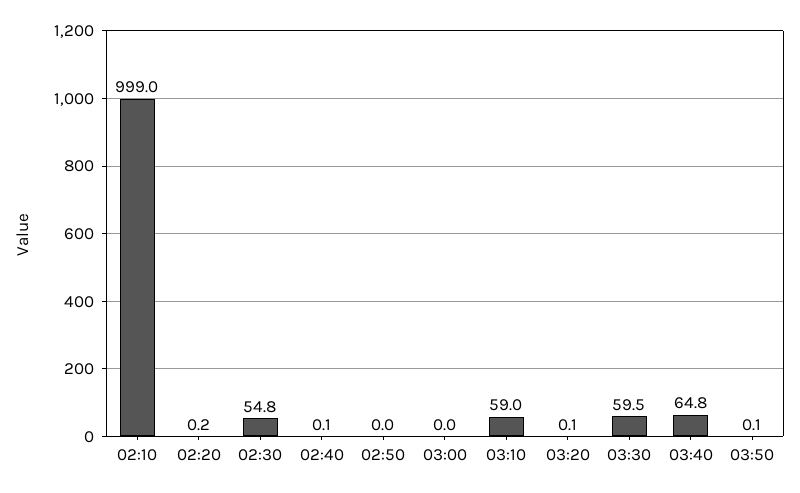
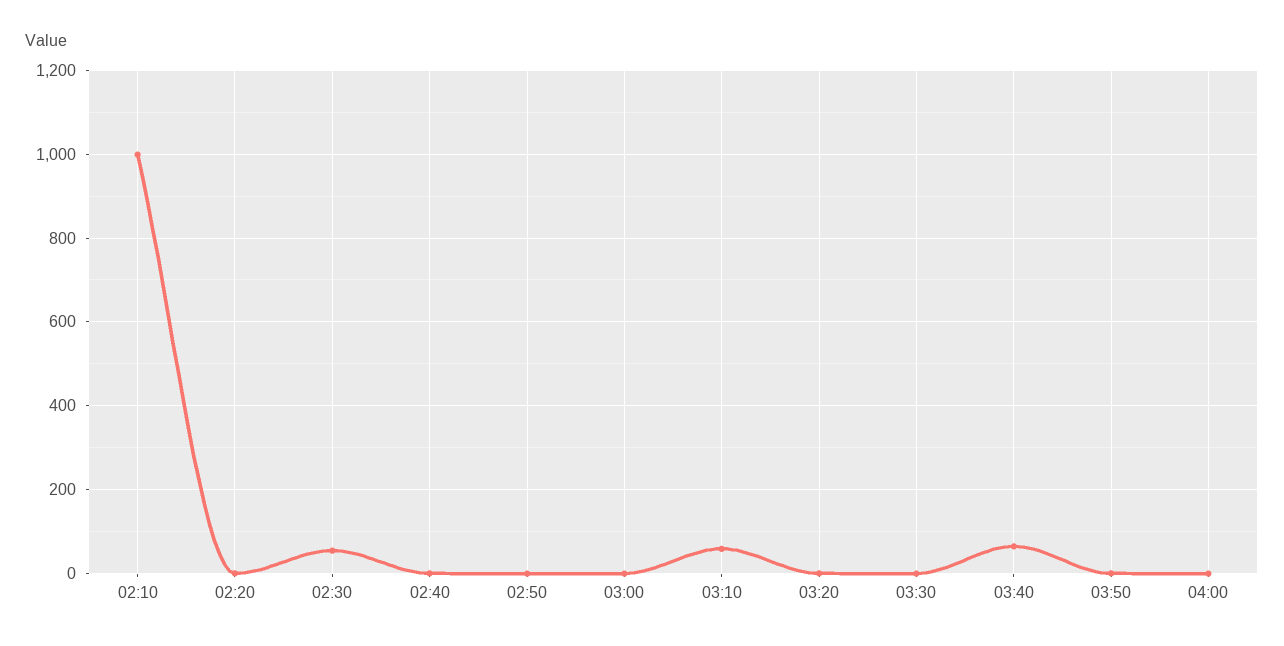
03:30: 59.5 -> 0
04:00: none -> 0

